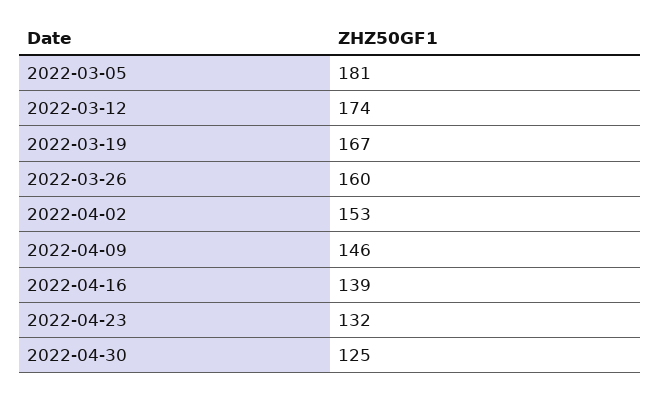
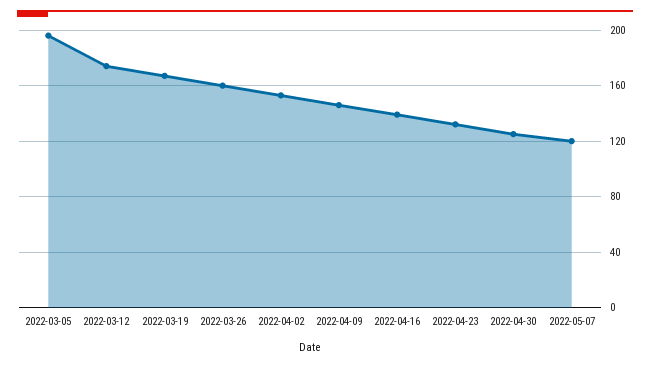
2022-03-05: 181 -> 195
2022-05-07: none -> 120

